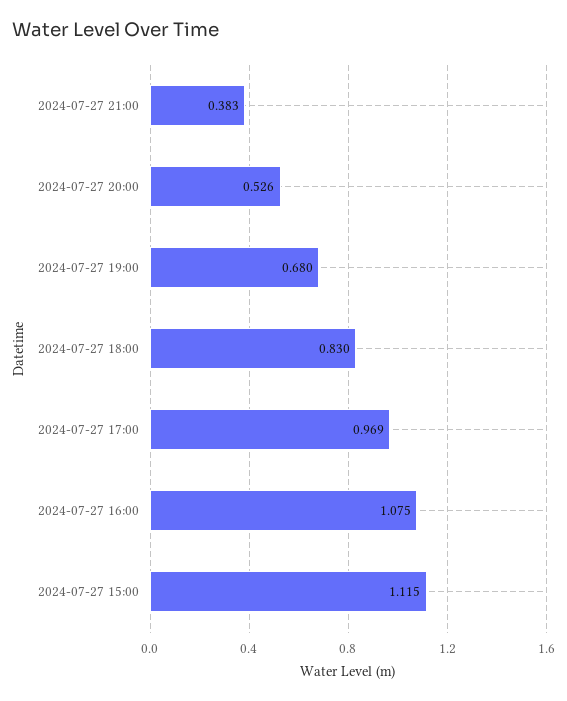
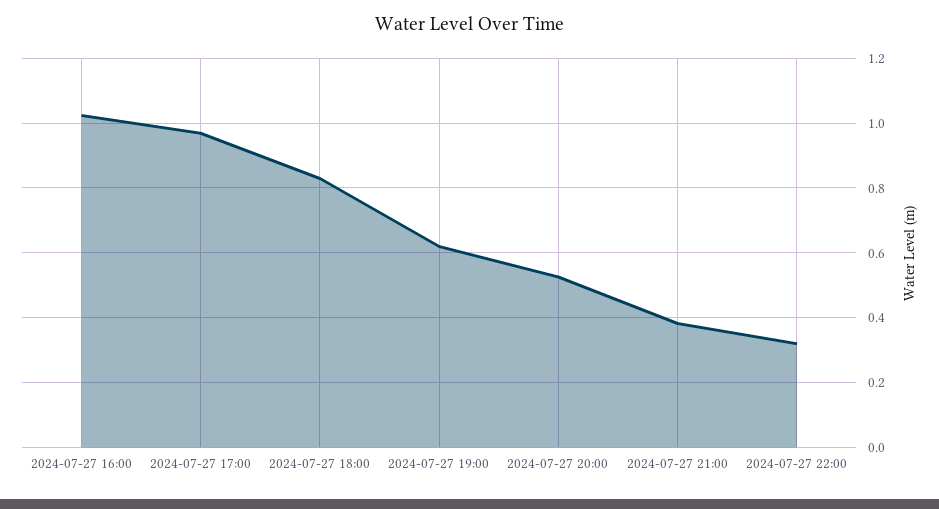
2024-07-27 19:00: 0.68 -> 0.62
2024-07-27 16:00: 1.075 -> 1.02
2024-07-27 15:00: 1.115 -> none
2024-07-27 22:00: none -> 0.32

